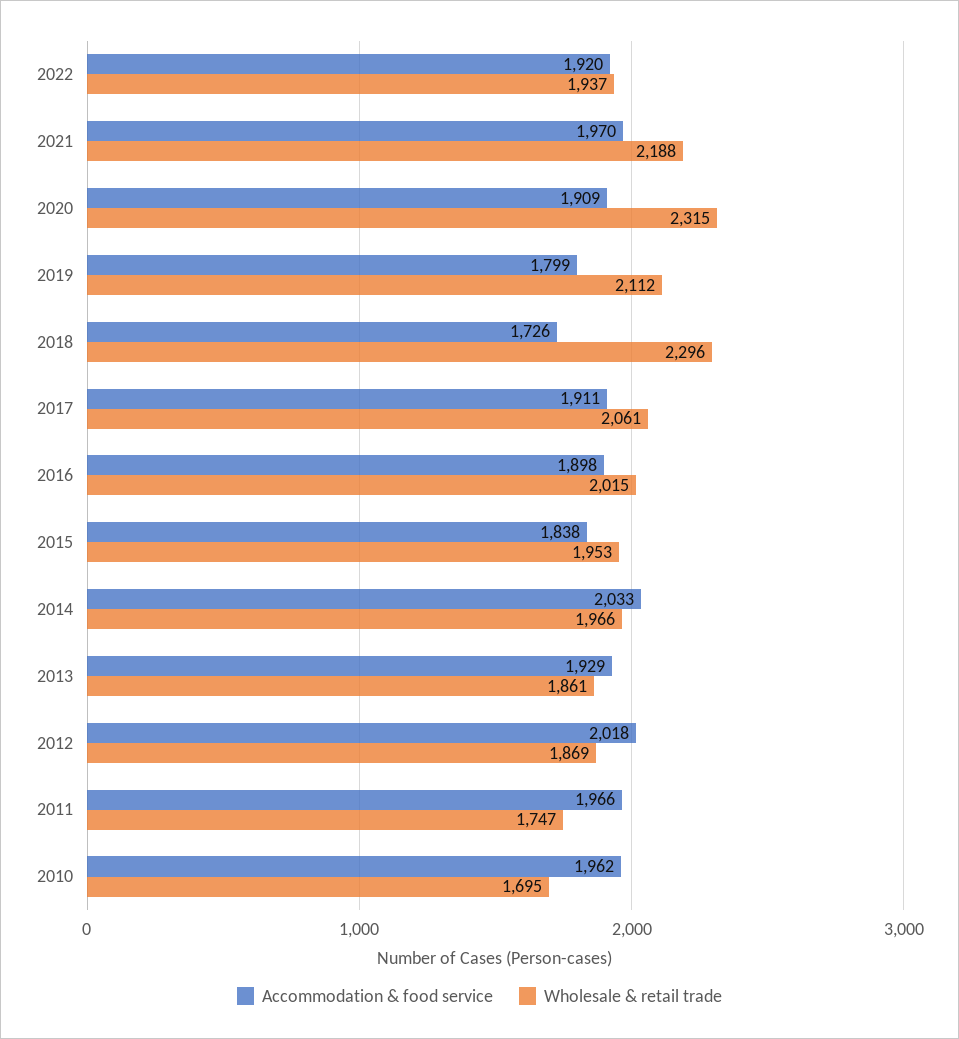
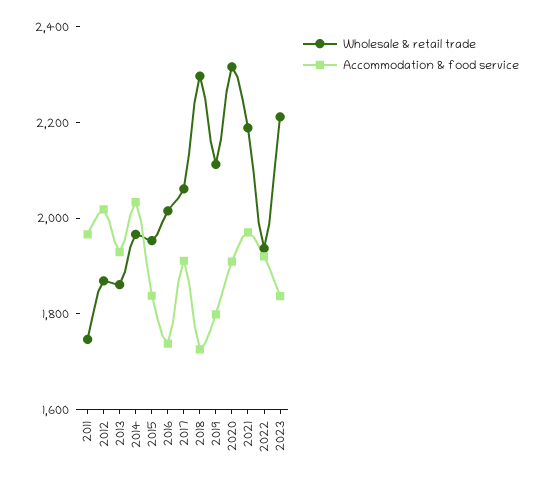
Accommodation & food service, 2016: 1898 -> 1750
Accommodation & food service, 2010: 1962 -> none
Wholesale & retail trade, 2010: 1695 -> none
Wholesale & retail trade, 2023: none -> 2200
Accommodation & food service, 2023: none -> 1850

